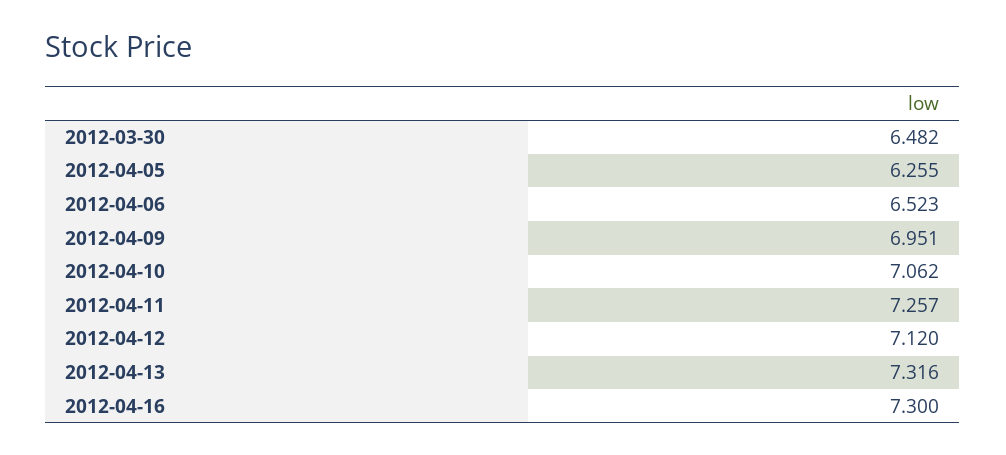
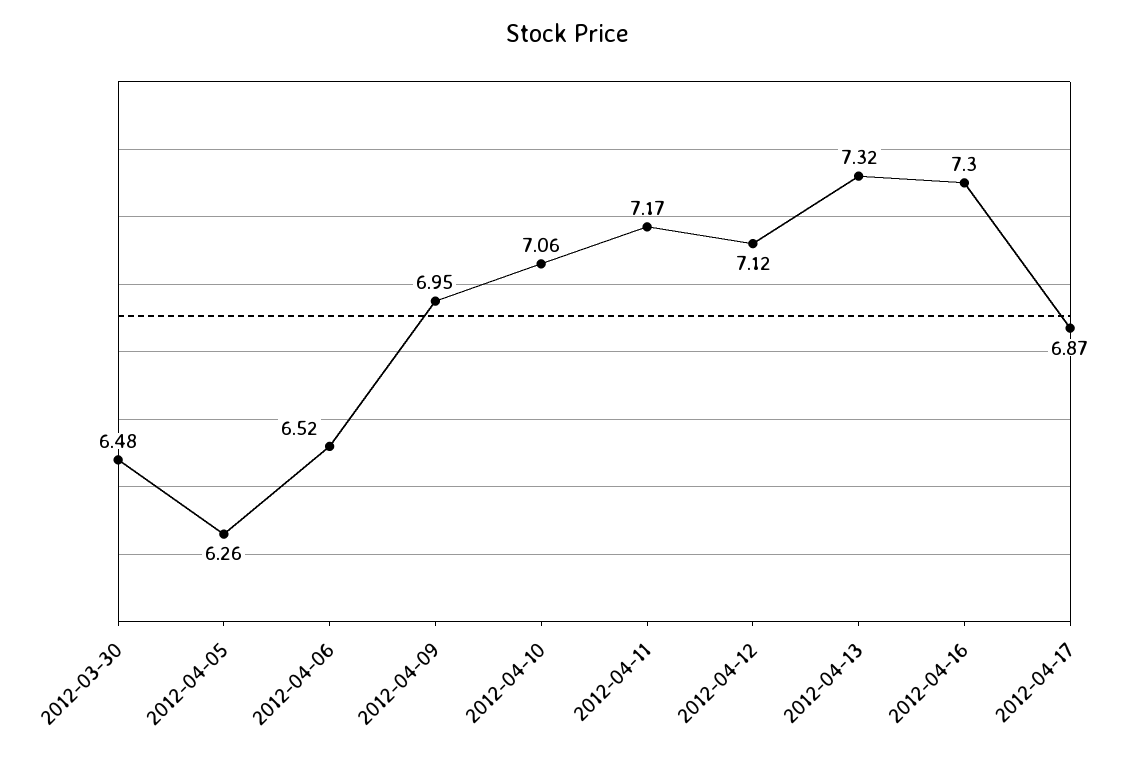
2012-04-11: 7.257 -> 7.17
2012-04-17: none -> 6.87

